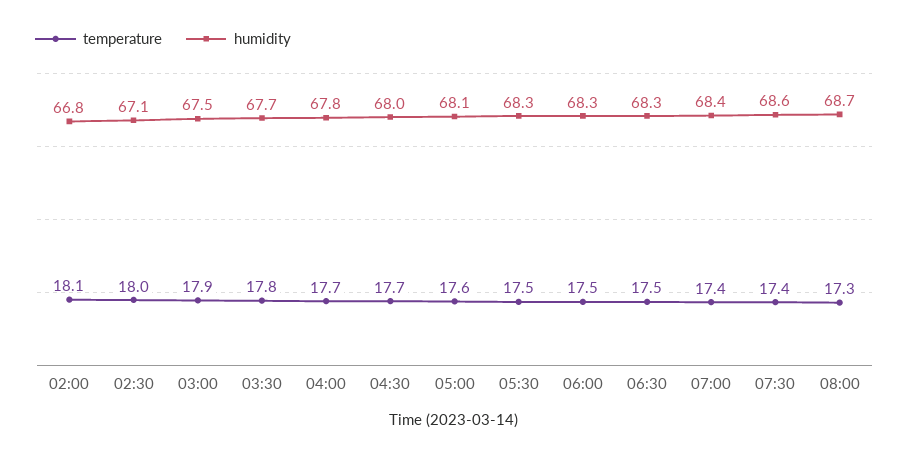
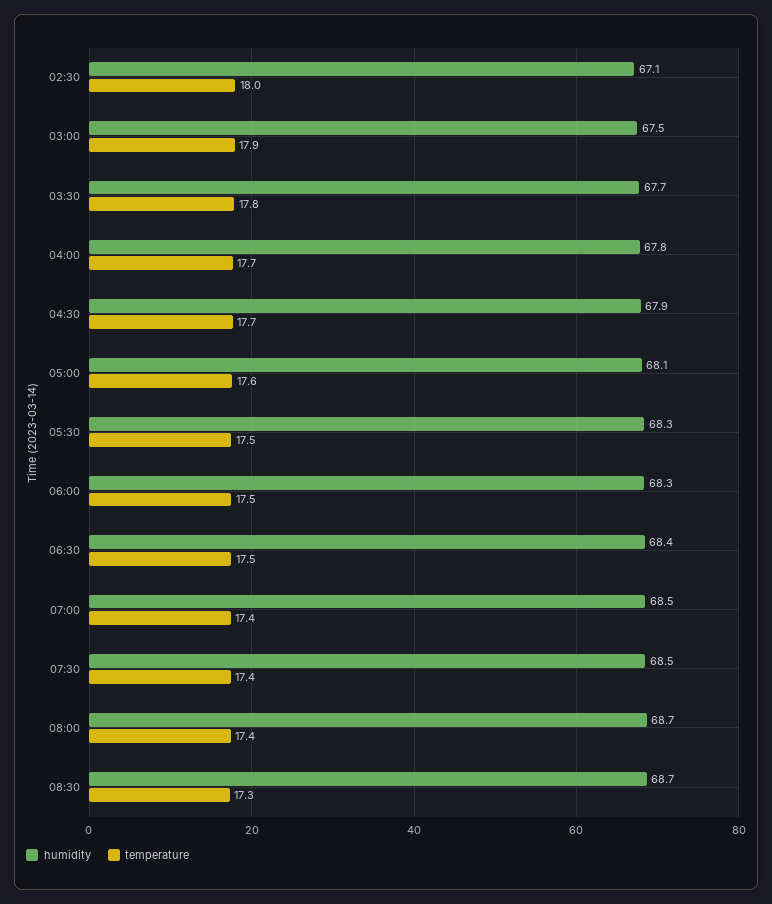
temperature, 02:00: 18.1 -> none
humidity, 02:00: 66.8 -> none
humidity, 04:30: 68 -> 67.9
humidity, 06:30: 68.3 -> 68.4
humidity, 07:00: 68.4 -> 68.5
humidity, 07:30: 68.6 -> 68.5
temperature, 08:00: 17.3 -> 17.4
humidity, 08:30: none -> 68.7
temperature, 08:30: none -> 17.3

